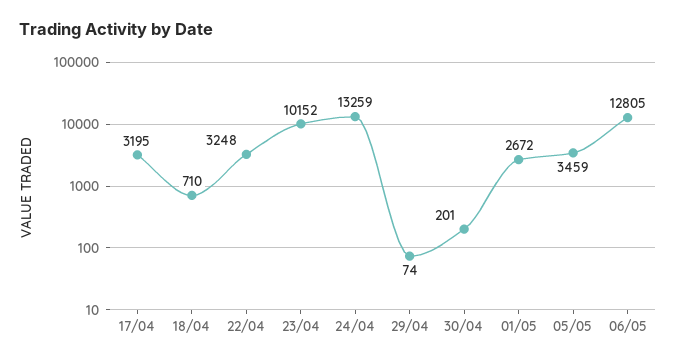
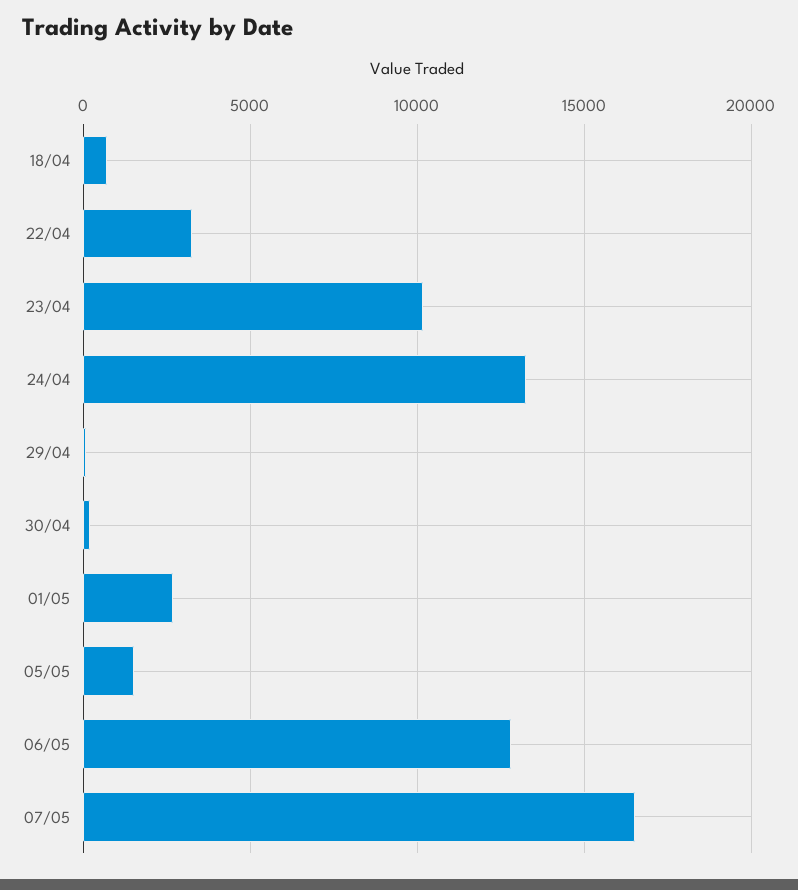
17/04: 3195 -> none
05/05: 3459 -> 1500
07/05: none -> 16500

